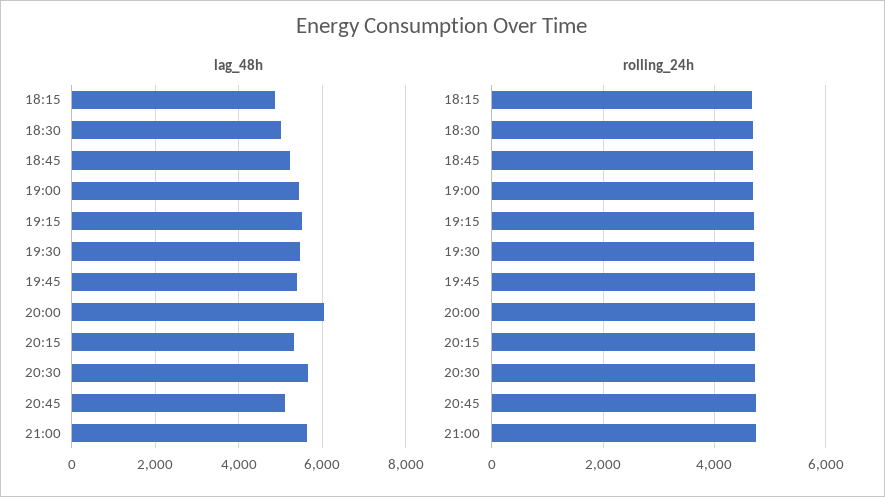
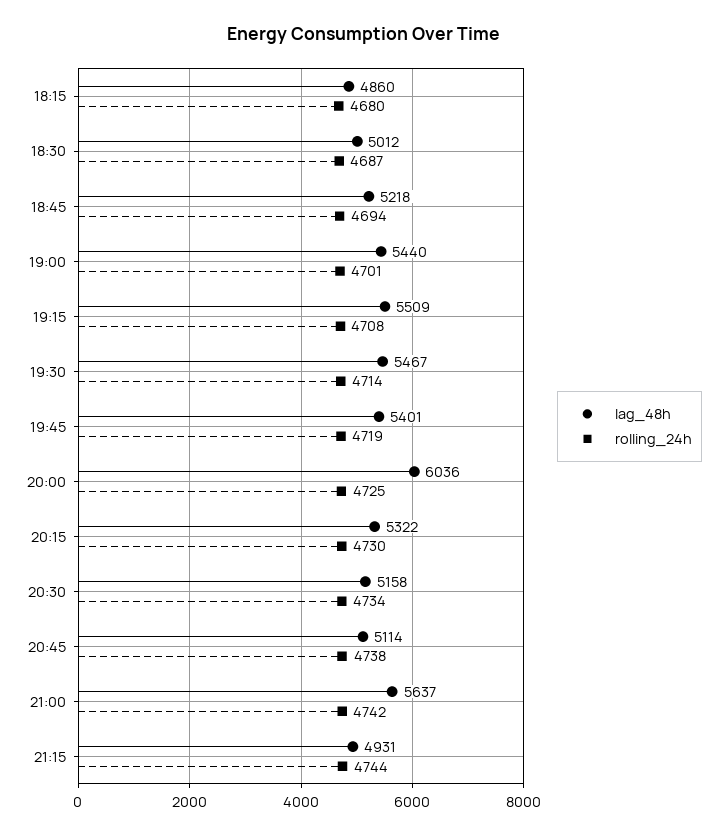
lag_48h, 20:30: 5600 -> 5158
lag_48h, 21:15: none -> 4931
rolling_24h, 21:15: none -> 4744

